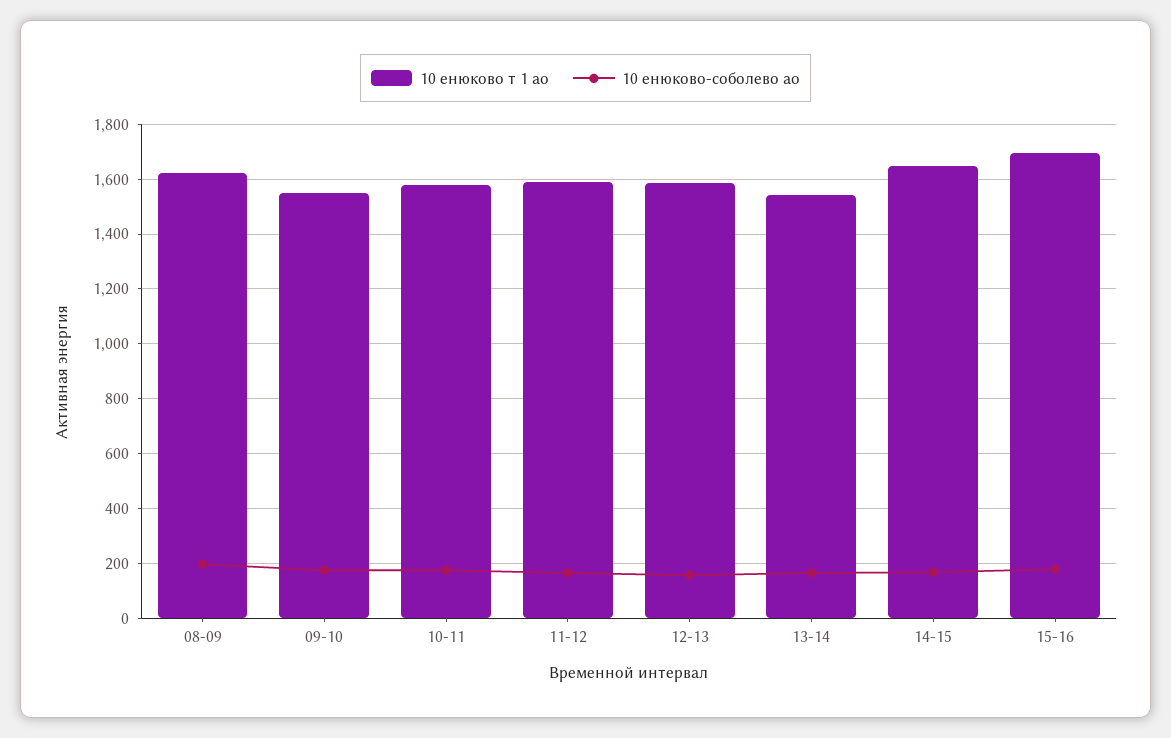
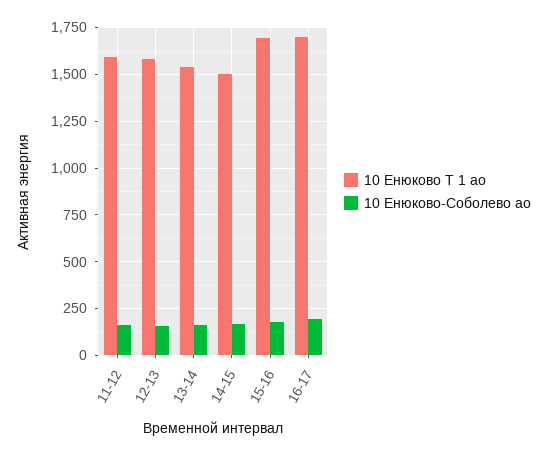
10 енюково т 1 ао, 08-09: 1625 -> none
10 енюково-соболево ао, 08-09: 200 -> none
10 енюково т 1 ао, 09-10: 1550 -> none
10 енюково-соболево ао, 09-10: 175 -> none
10 енюково т 1 ао, 10-11: 1575 -> none
10 енюково-соболево ао, 10-11: 175 -> none
10 енюково т 1 ао, 14-15: 1650 -> 1500
10 енюково т 1 ао, 16-17: none -> 1700
10 енюково-соболево ао, 16-17: none -> 200

